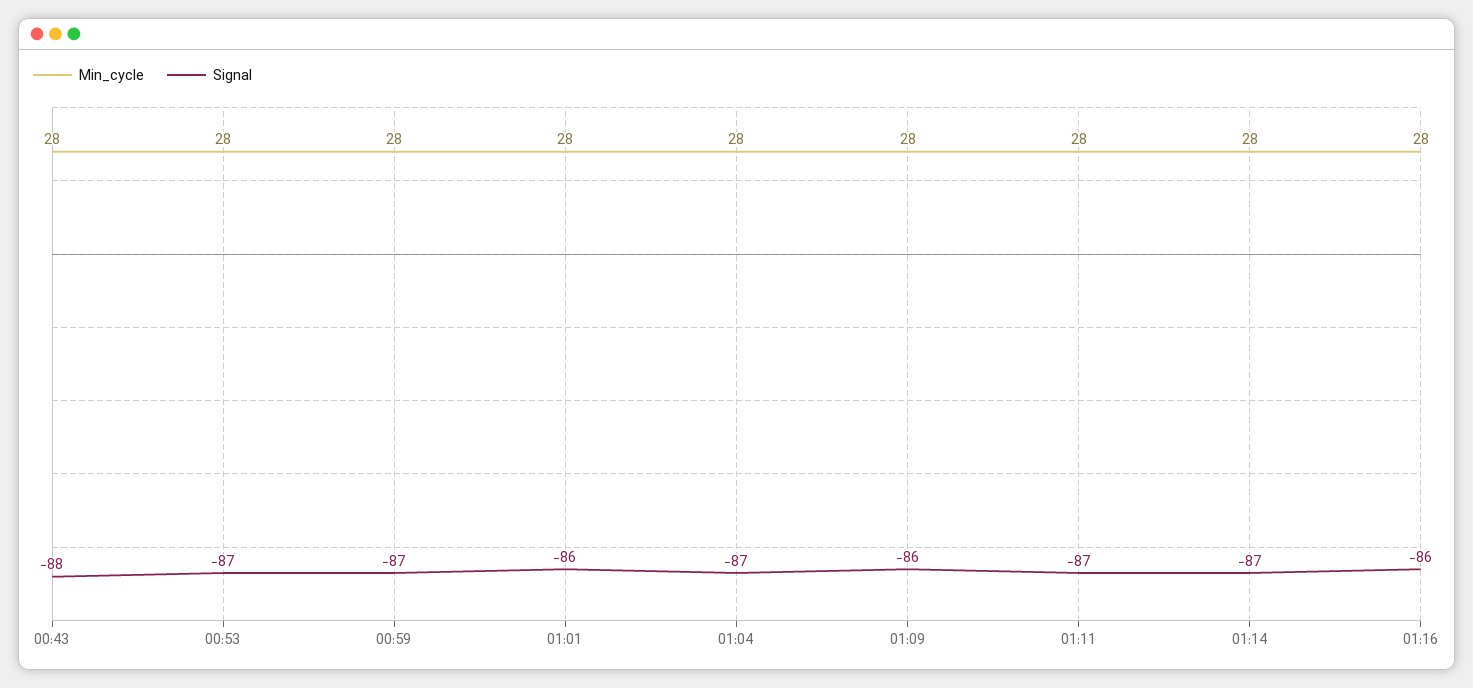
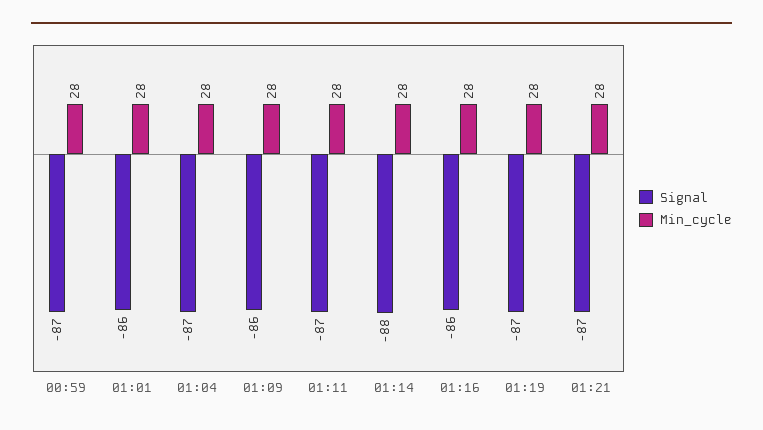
Min_cycle, 00:43: 28 -> none
Signal, 00:43: -88 -> none
Min_cycle, 00:53: 28 -> none
Signal, 00:53: -87 -> none
Signal, 01:14: -87 -> -88
Signal, 01:19: none -> -87
Min_cycle, 01:19: none -> 28
Signal, 01:21: none -> -87
Min_cycle, 01:21: none -> 28

